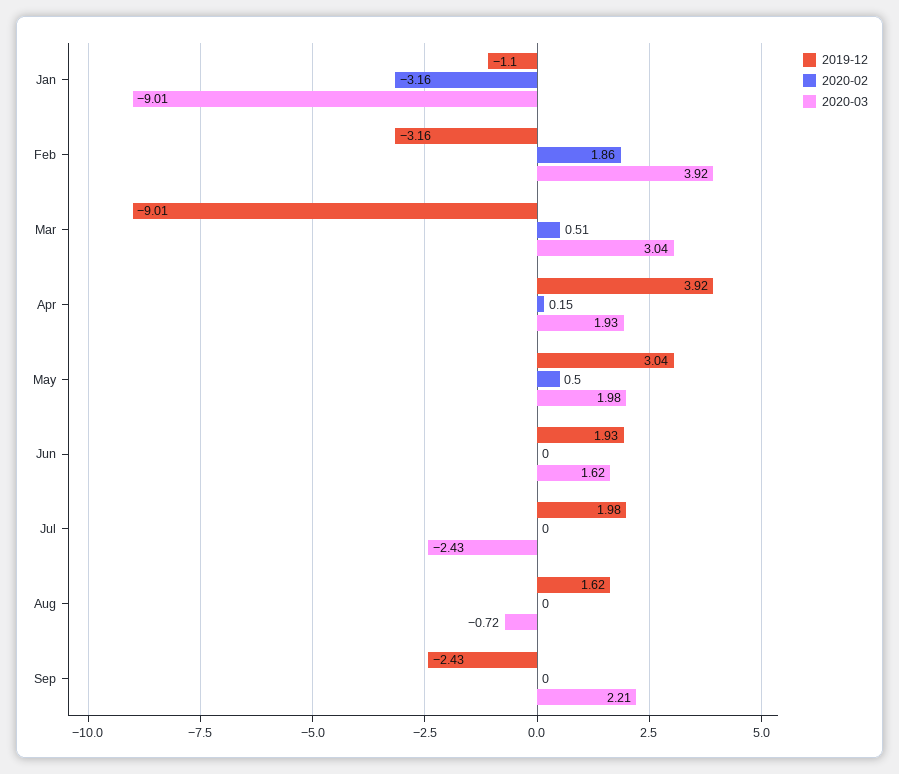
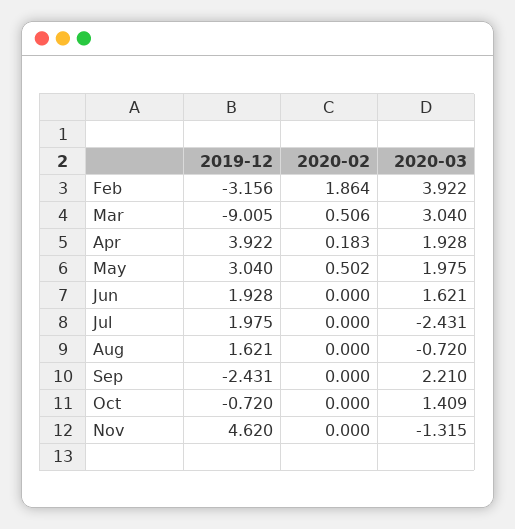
2019-12, Jan: -1.1 -> none
2020-02, Jan: -3.16 -> none
2020-03, Jan: -9.01 -> none
2020-02, Apr: 0.15 -> 0.183
2019-12, Oct: none -> -0.72
2020-02, Oct: none -> 0
2020-03, Oct: none -> 1.409
2019-12, Nov: none -> 4.62
2020-02, Nov: none -> 0
2020-03, Nov: none -> -1.315

